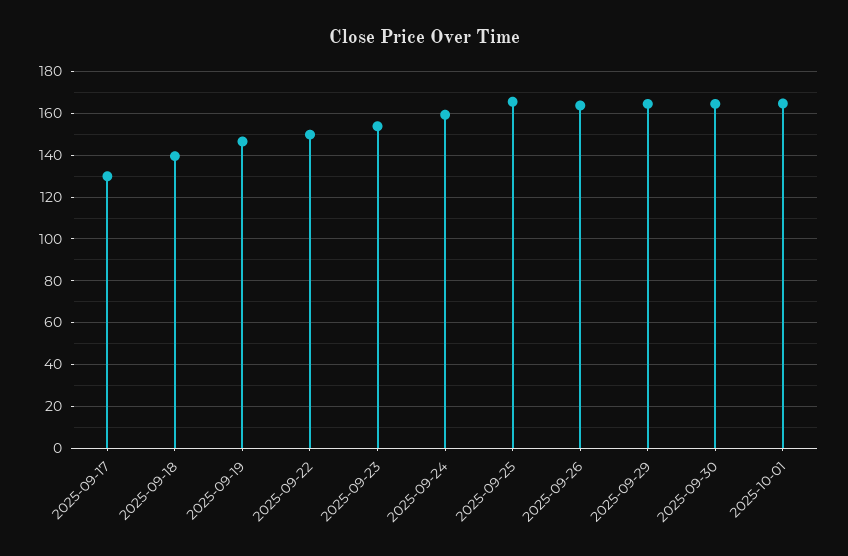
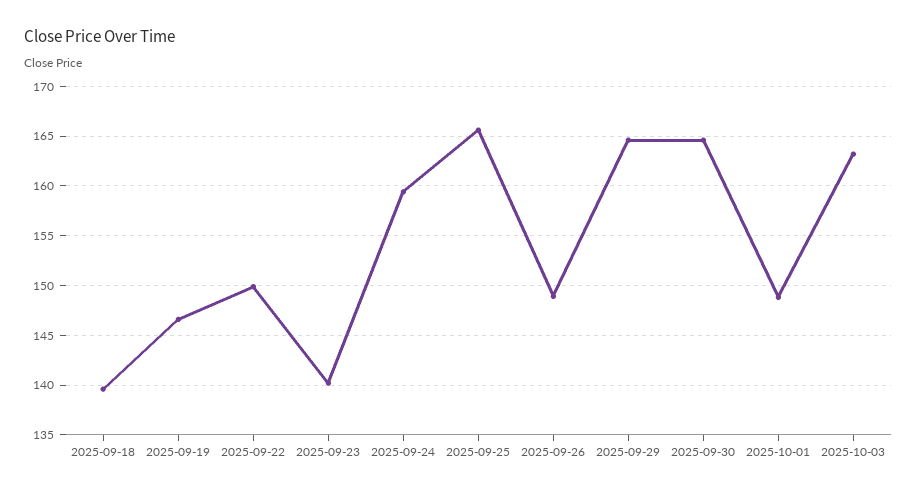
2025-09-17: 130 -> none
2025-09-23: 155 -> 140
2025-09-26: 165 -> 149
2025-10-01: 165 -> 149
2025-10-03: none -> 163

